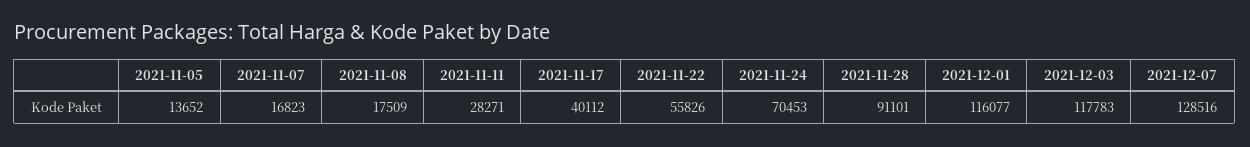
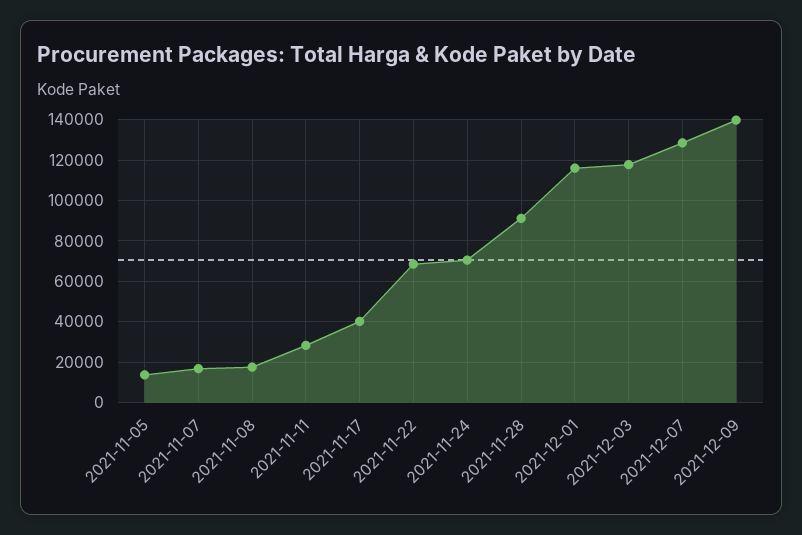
2021-11-22: 55826 -> 70000
2021-12-09: none -> 140000

